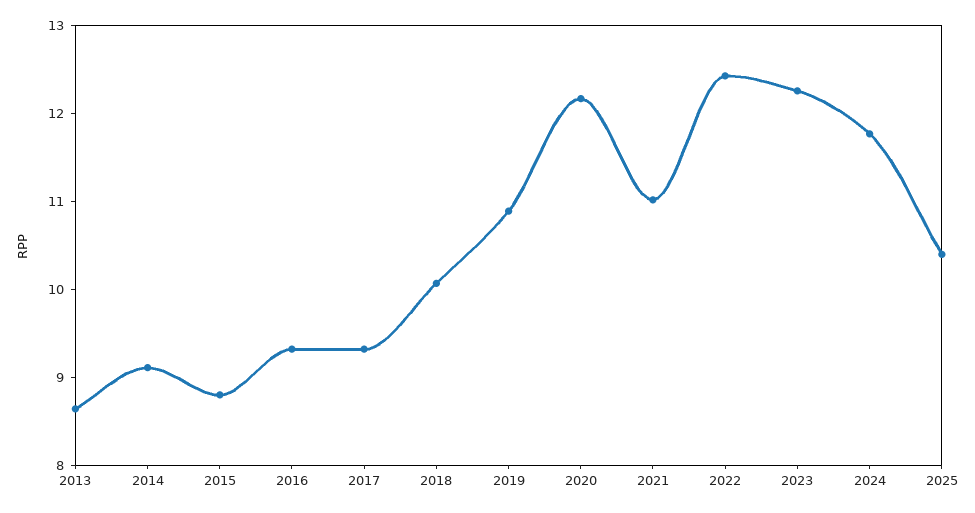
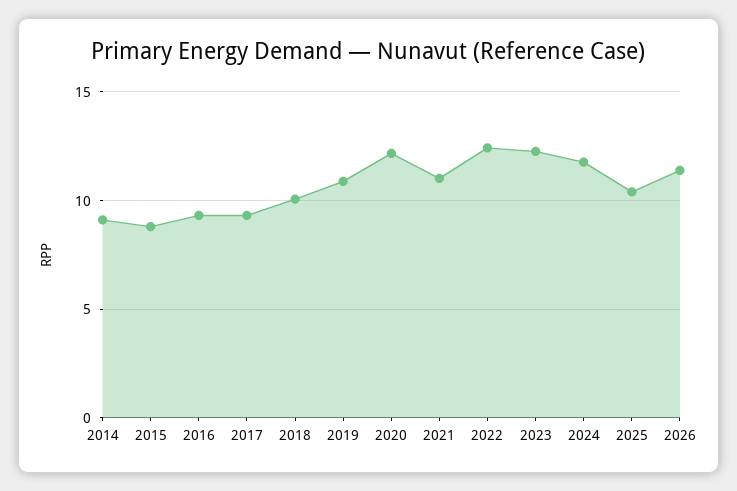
2013: 8.6 -> none
2026: none -> 11.5

